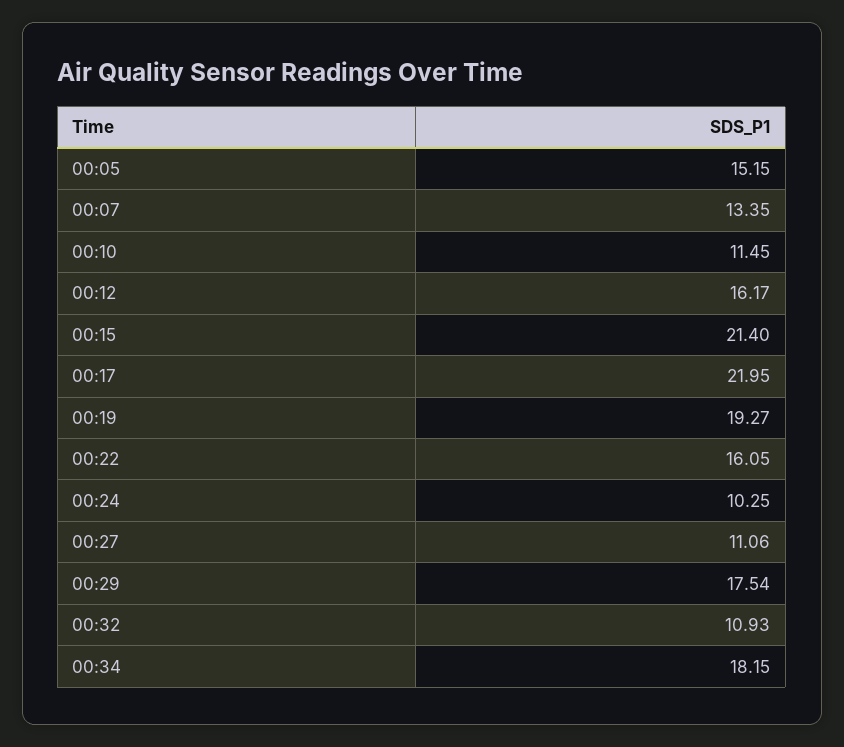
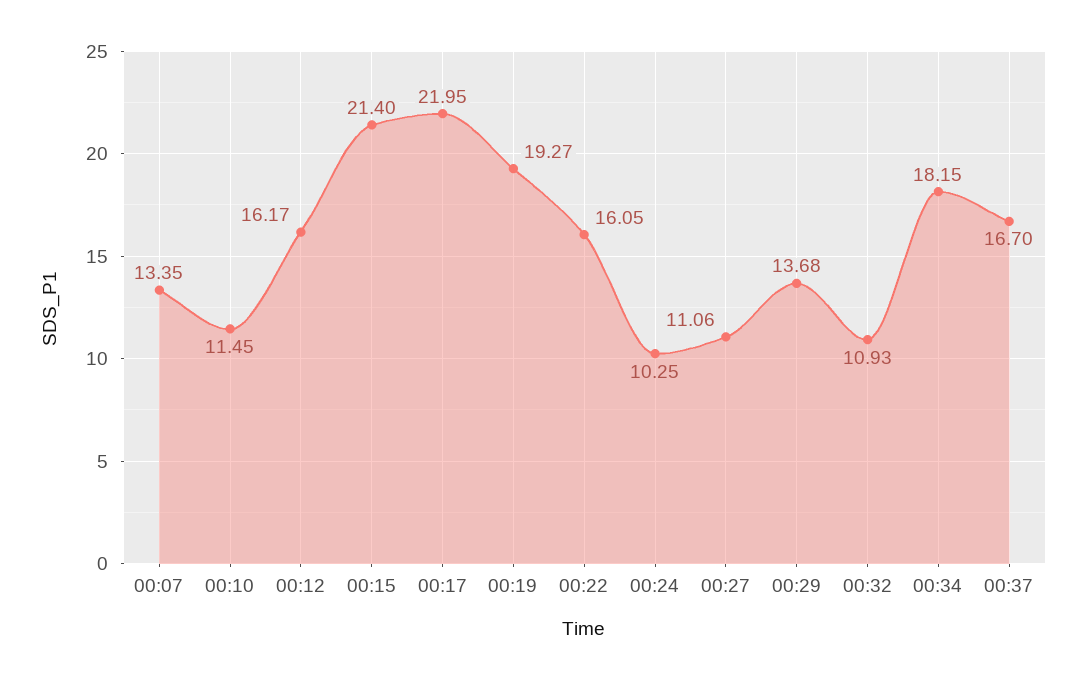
00:05: 15.15 -> none
00:29: 17.54 -> 13.68
00:37: none -> 16.7

